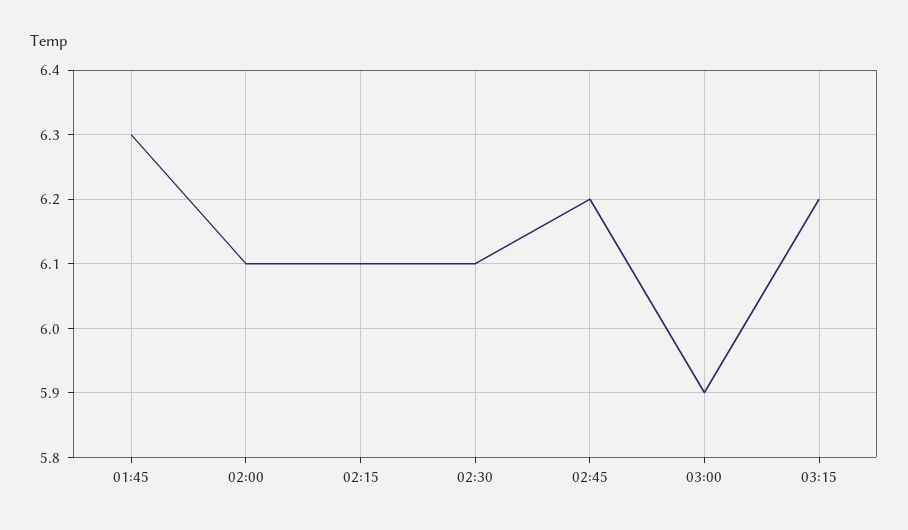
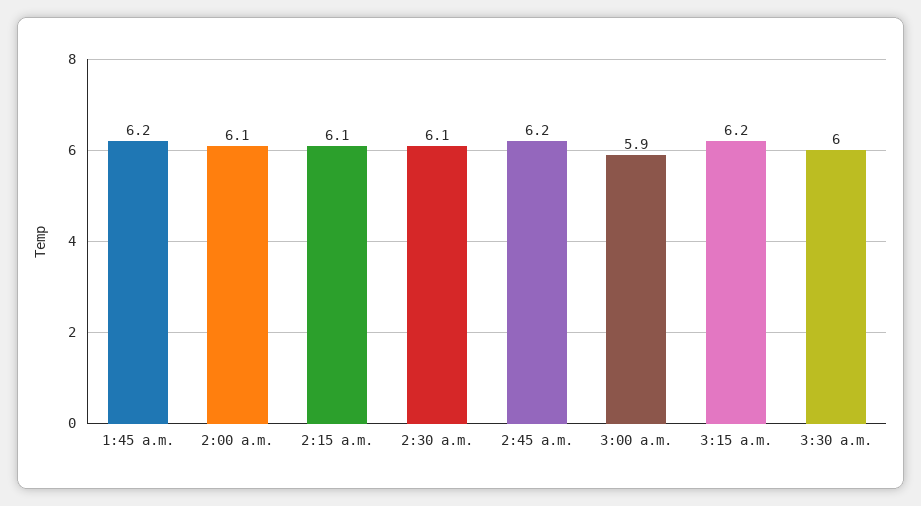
01:45: 6.3 -> 6.2
3:30 a.m.: none -> 6

